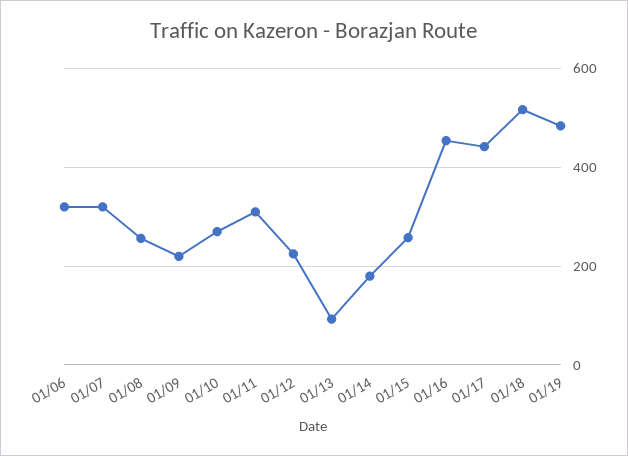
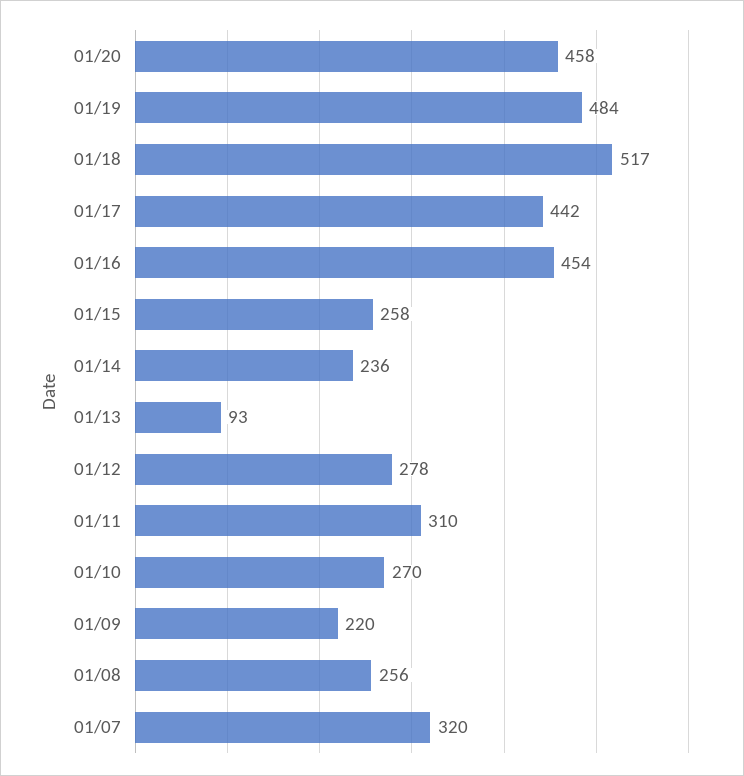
01/06: 320 -> none
01/12: 220 -> 278
01/14: 180 -> 236
01/20: none -> 458

